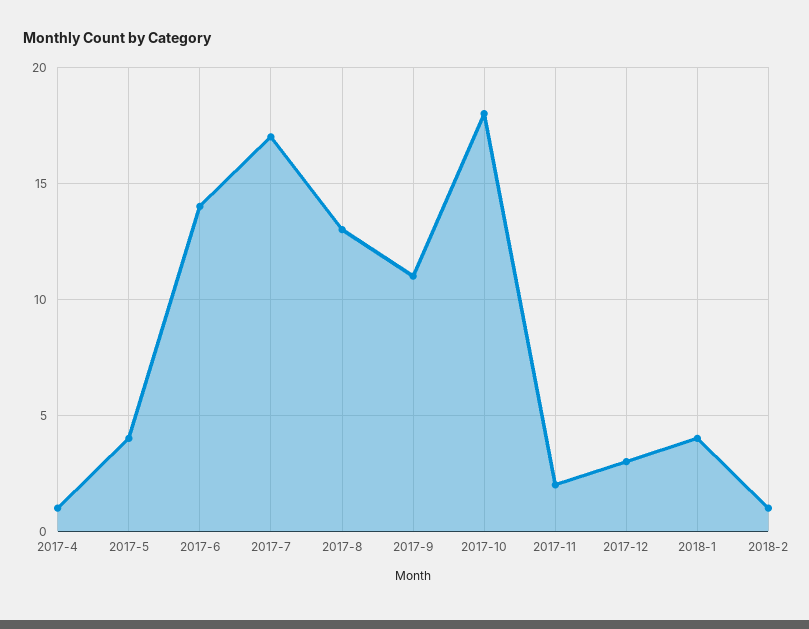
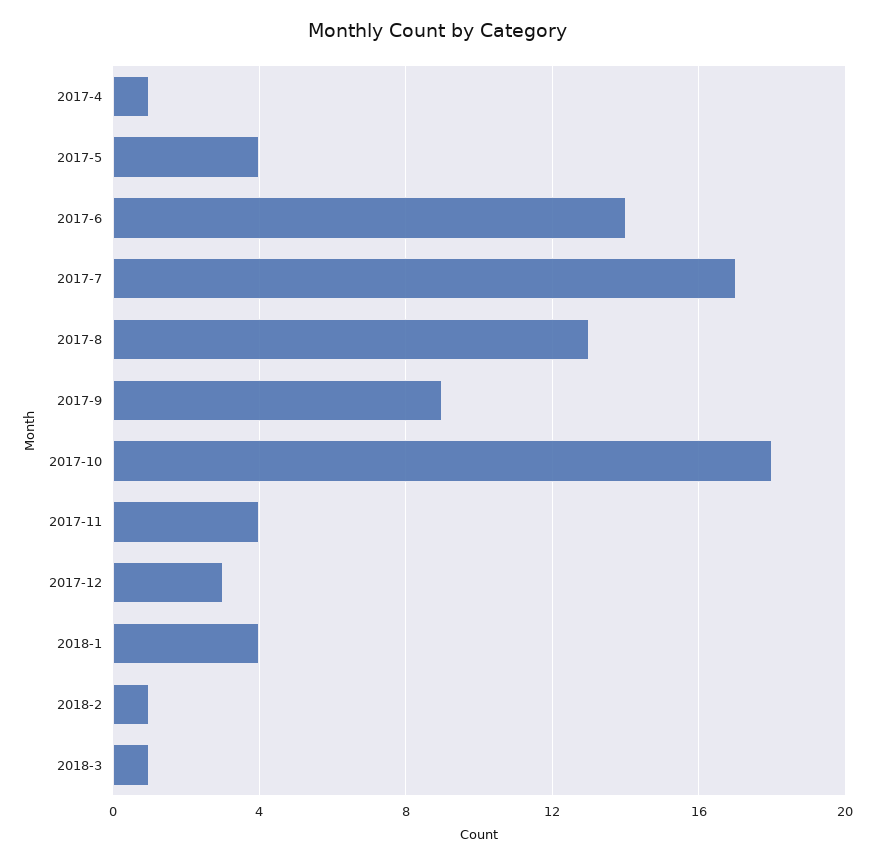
2017-9: 11 -> 9
2017-11: 2 -> 4
2018-3: none -> 1

